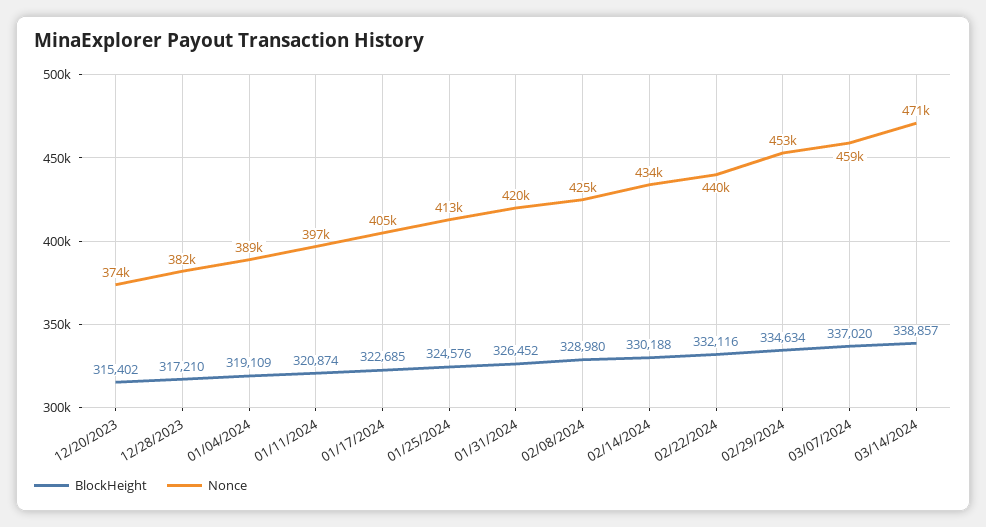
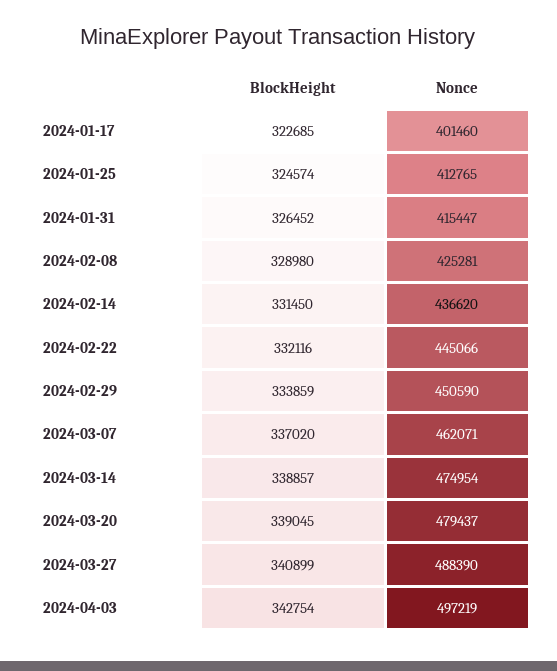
BlockHeight, 12/20/2023: 315402 -> none
Nonce, 12/20/2023: 374000 -> none
BlockHeight, 12/28/2023: 317210 -> none
Nonce, 12/28/2023: 382000 -> none
BlockHeight, 01/04/2024: 319109 -> none
Nonce, 01/04/2024: 389000 -> none
BlockHeight, 01/11/2024: 320874 -> none
Nonce, 01/11/2024: 397000 -> none
Nonce, 01/17/2024: 405000 -> 401460
BlockHeight, 01/25/2024: 324576 -> 324574
Nonce, 01/31/2024: 420000 -> 415447
BlockHeight, 02/14/2024: 330188 -> 331450
Nonce, 02/14/2024: 434000 -> 436620
Nonce, 02/22/2024: 440000 -> 445066
BlockHeight, 02/29/2024: 334634 -> 333859
Nonce, 02/29/2024: 453000 -> 450590
Nonce, 03/07/2024: 459000 -> 462071
Nonce, 03/14/2024: 471000 -> 474954
BlockHeight, 2024-03-20: none -> 339045
Nonce, 2024-03-20: none -> 479437
BlockHeight, 2024-03-27: none -> 340899
Nonce, 2024-03-27: none -> 488390
BlockHeight, 2024-04-03: none -> 342754
Nonce, 2024-04-03: none -> 497219

